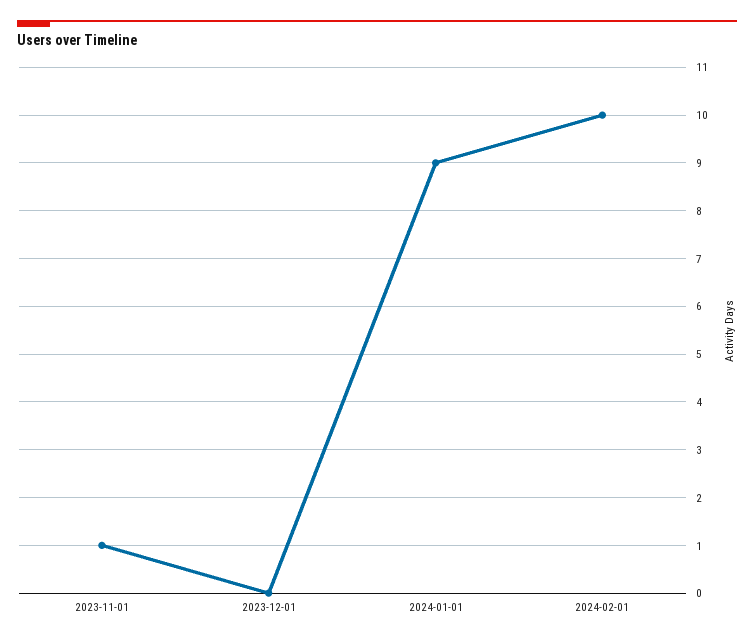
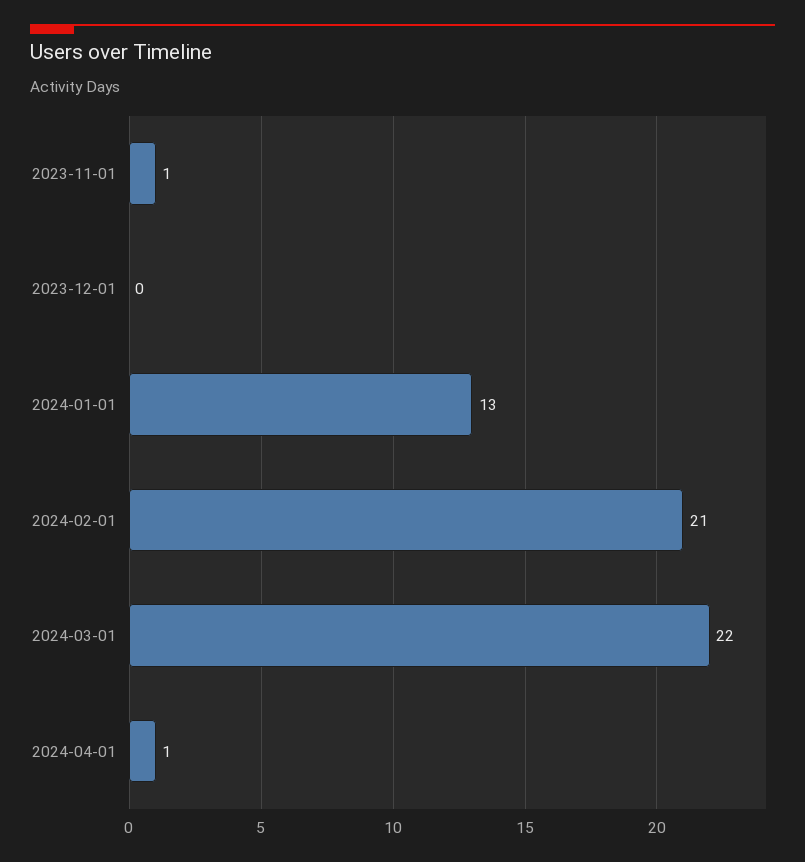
2024-01-01: 9 -> 13
2024-02-01: 10 -> 21
2024-03-01: none -> 22
2024-04-01: none -> 1

